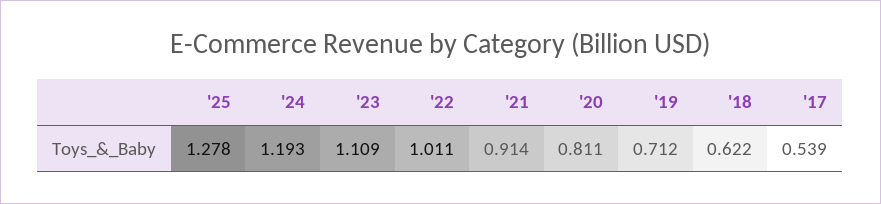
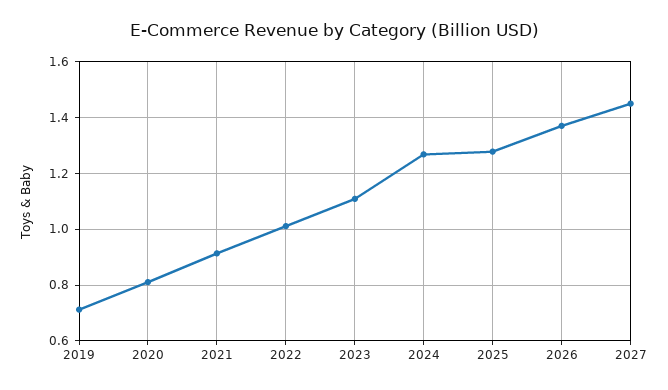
'24: 1.193 -> 1.275
'18: 0.622 -> none
'17: 0.539 -> none
2026: none -> 1.375
2027: none -> 1.45

